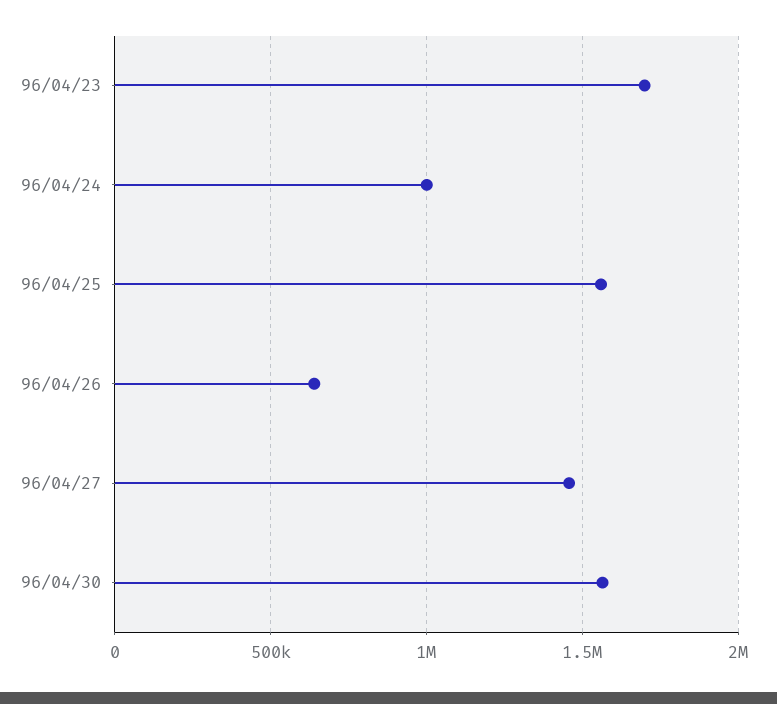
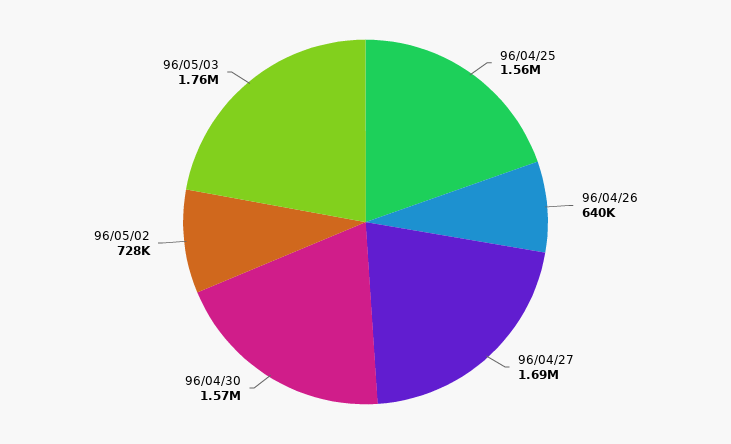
96/04/23: 1700000 -> none
96/04/24: 1000000 -> none
96/04/27: 1450000 -> 1690000
96/05/02: none -> 728000
96/05/03: none -> 1760000

